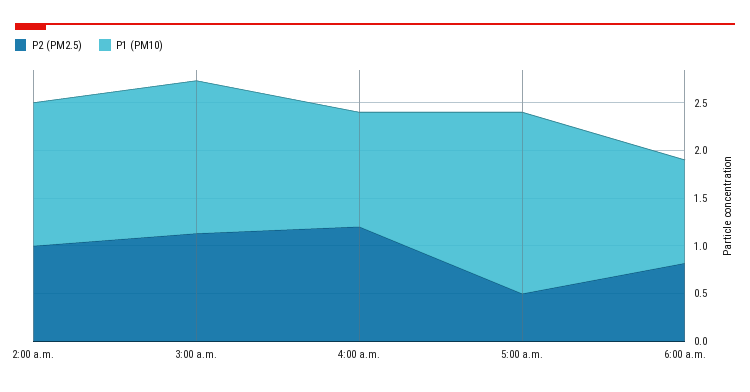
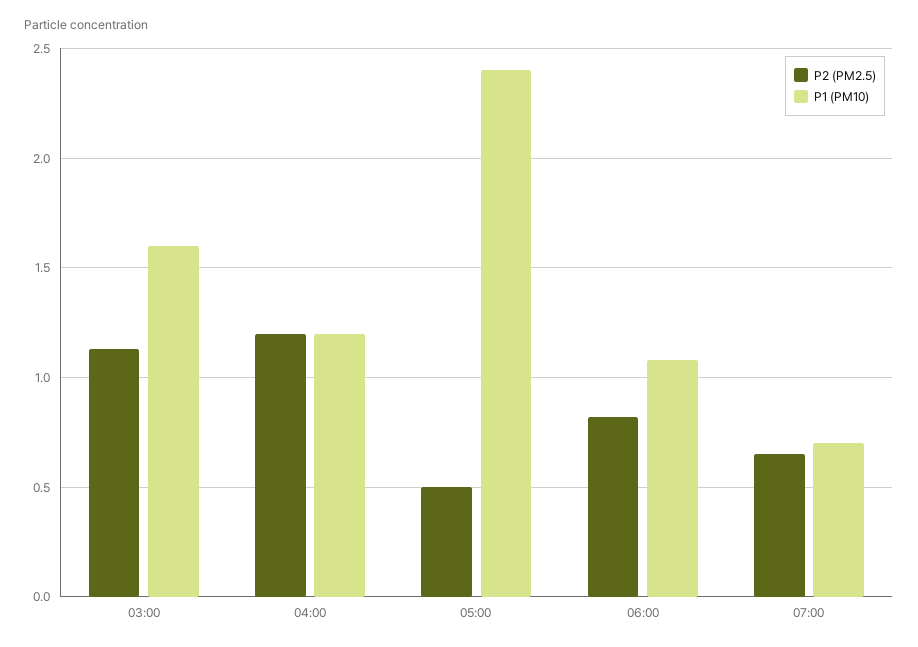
P2 (PM2.5), 2:00 a.m.: 1 -> none
P1 (PM10), 2:00 a.m.: 1.5 -> none
P1 (PM10), 5:00 a.m.: 1.9 -> 2.4
P2 (PM2.5), 07:00: none -> 0.65
P1 (PM10), 07:00: none -> 0.7

